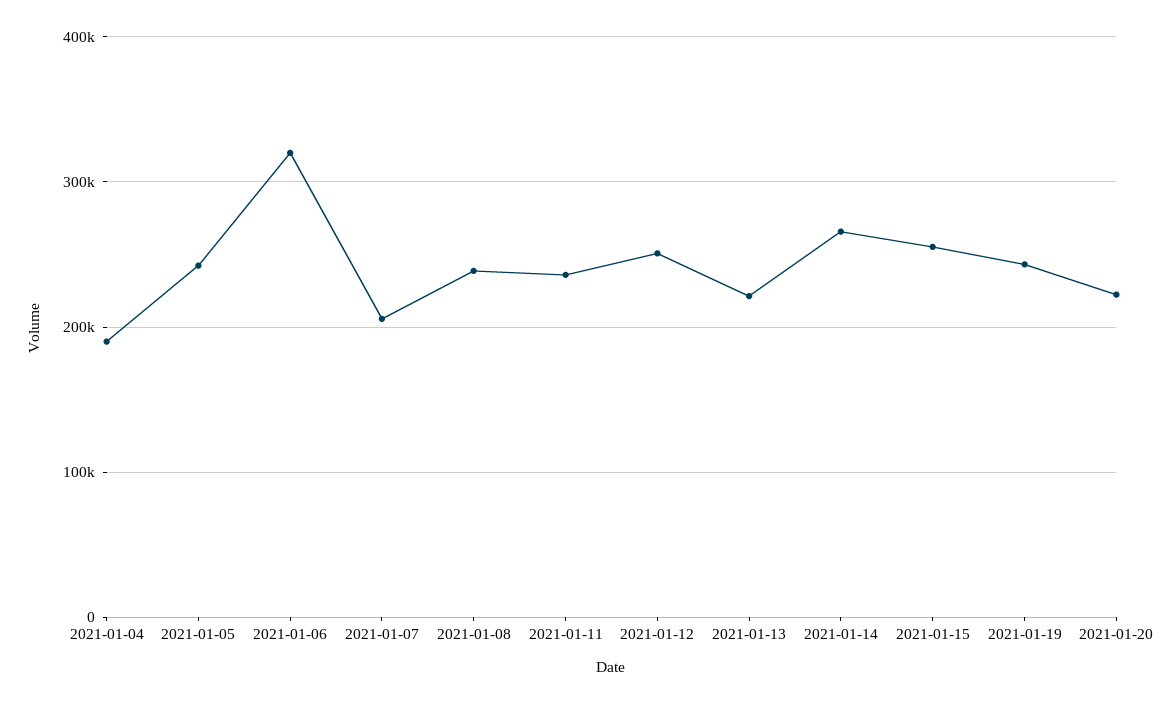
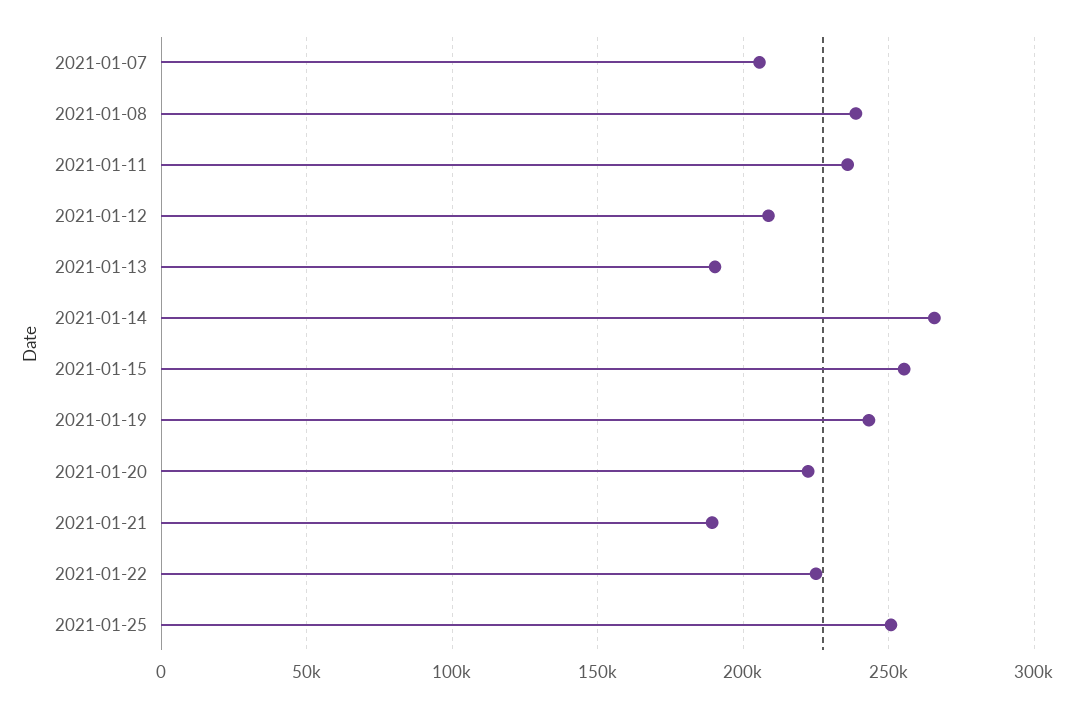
2021-01-04: 190000 -> none
2021-01-05: 240000 -> none
2021-01-06: 320000 -> none
2021-01-12: 250000 -> 210000
2021-01-13: 220000 -> 190000
2021-01-21: none -> 190000
2021-01-22: none -> 225000
2021-01-25: none -> 250000

